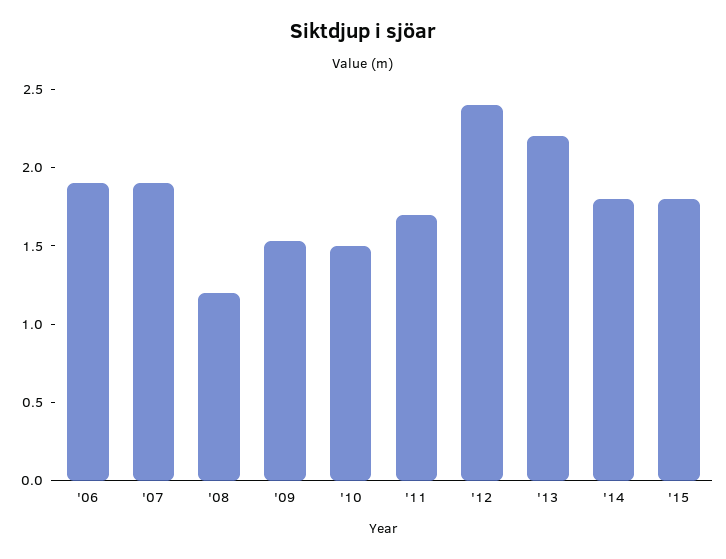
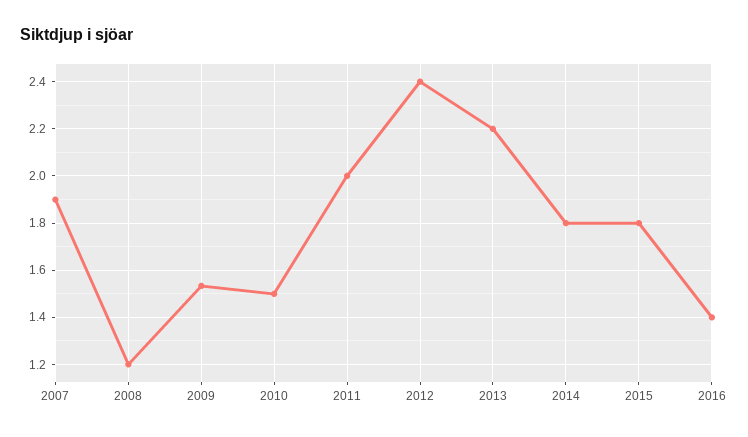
'06: 1.9 -> none
'11: 1.7 -> 2
2016: none -> 1.4

